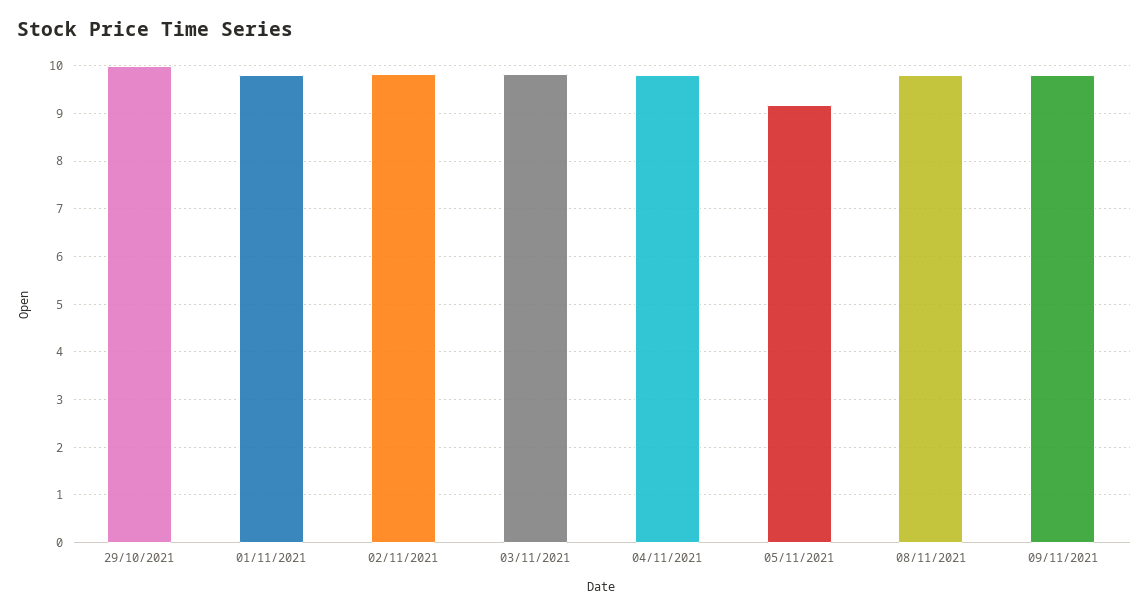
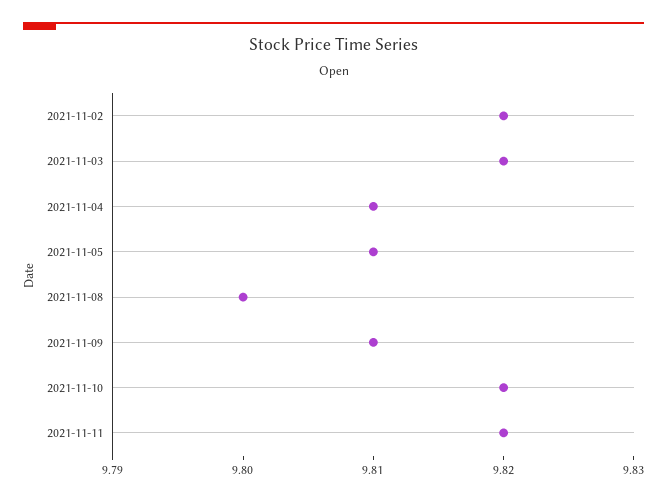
29/10/2021: 10 -> none
01/11/2021: 9.8 -> none
05/11/2021: 9.2 -> 9.81
2021-11-10: none -> 9.82
2021-11-11: none -> 9.82

